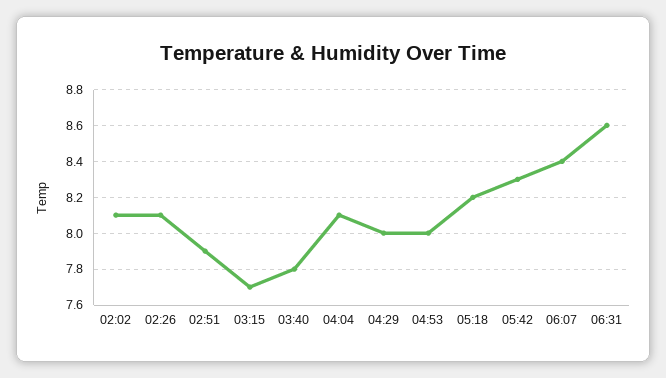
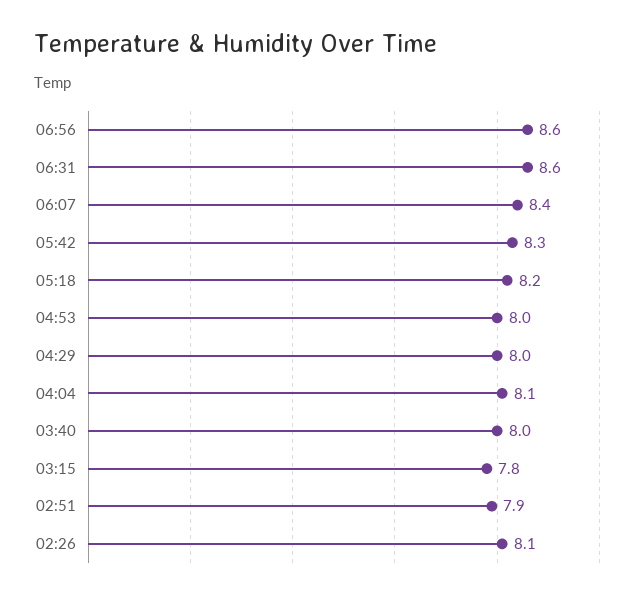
02:02: 8.1 -> none
03:15: 7.7 -> 7.8
03:40: 7.8 -> 8
06:56: none -> 8.6

